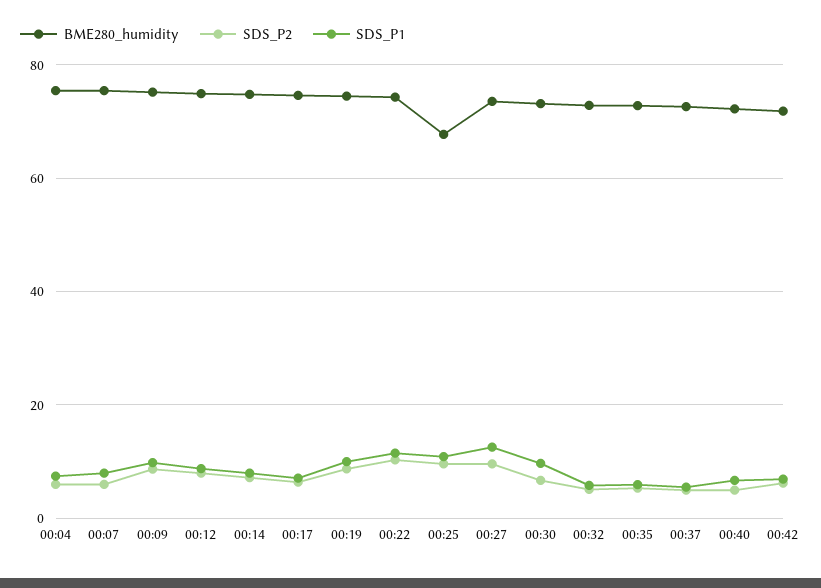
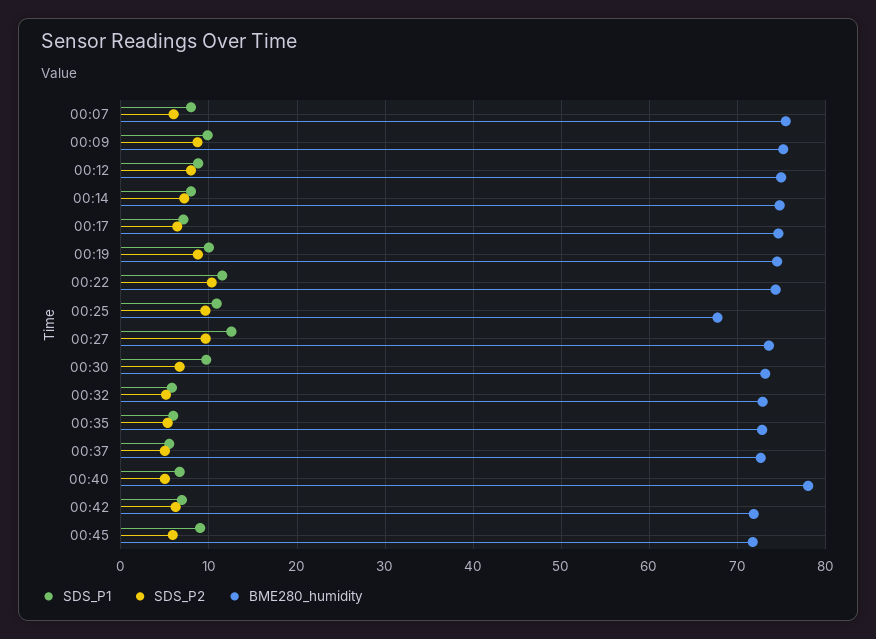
BME280_humidity, 00:04: 76 -> none
SDS_P2, 00:04: 6 -> none
SDS_P1, 00:04: 8 -> none
BME280_humidity, 00:40: 72 -> 78
SDS_P1, 00:45: none -> 9
SDS_P2, 00:45: none -> 6
BME280_humidity, 00:45: none -> 72

